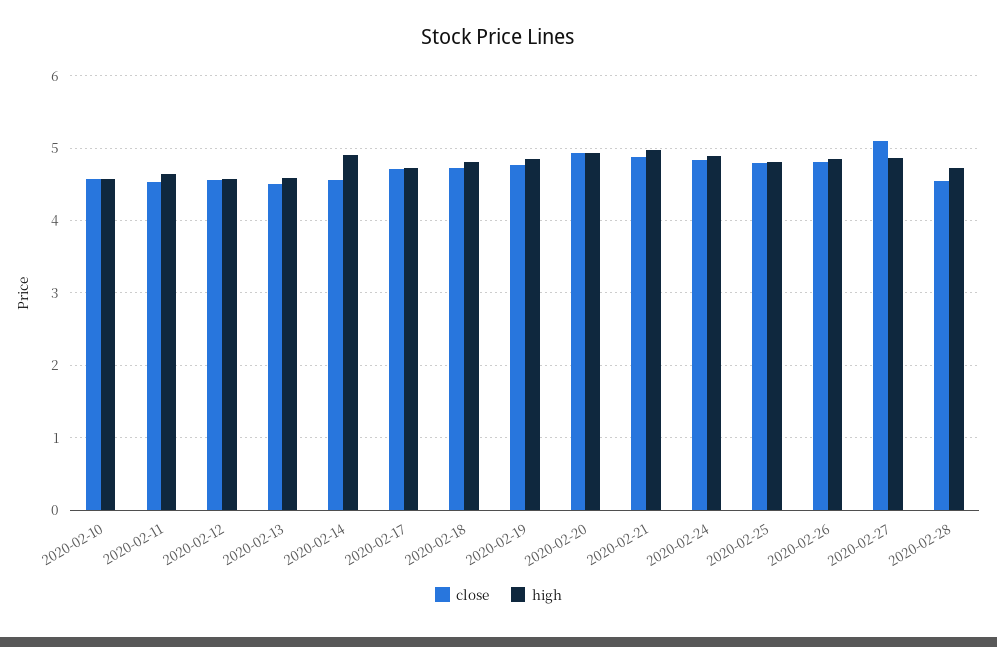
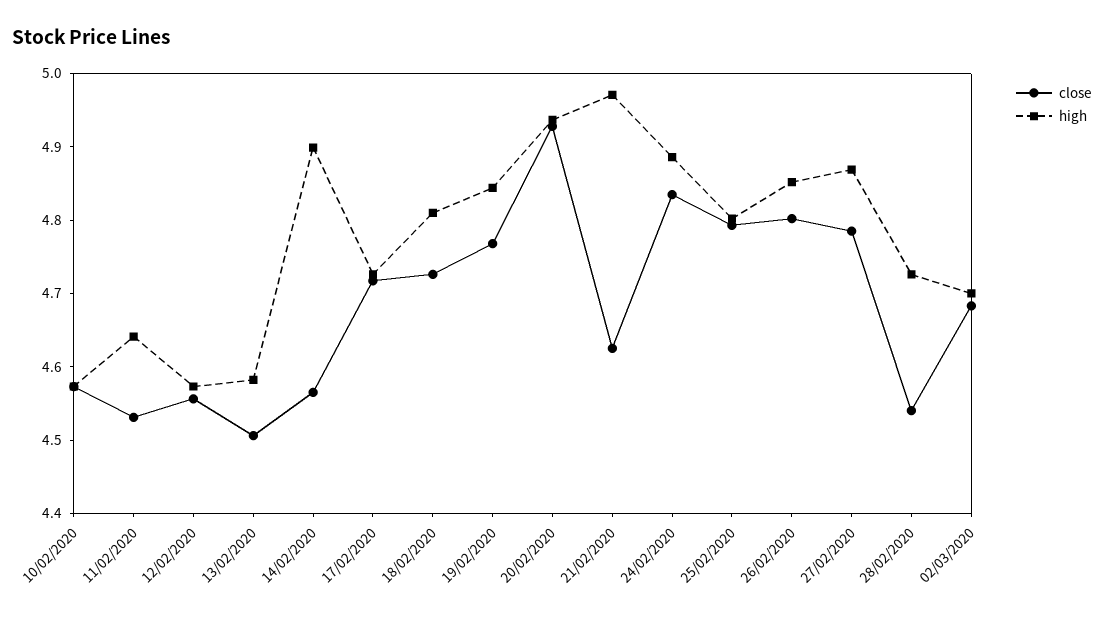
close, 2020-02-21: 4.9 -> 4.62
close, 2020-02-27: 5.1 -> 4.78
close, 02/03/2020: none -> 4.68
high, 02/03/2020: none -> 4.7

